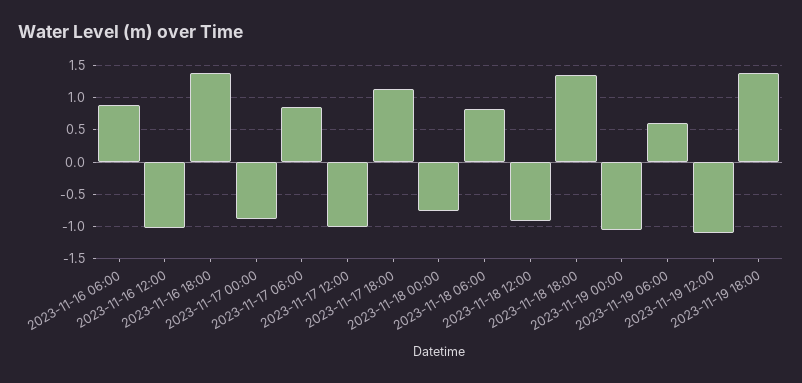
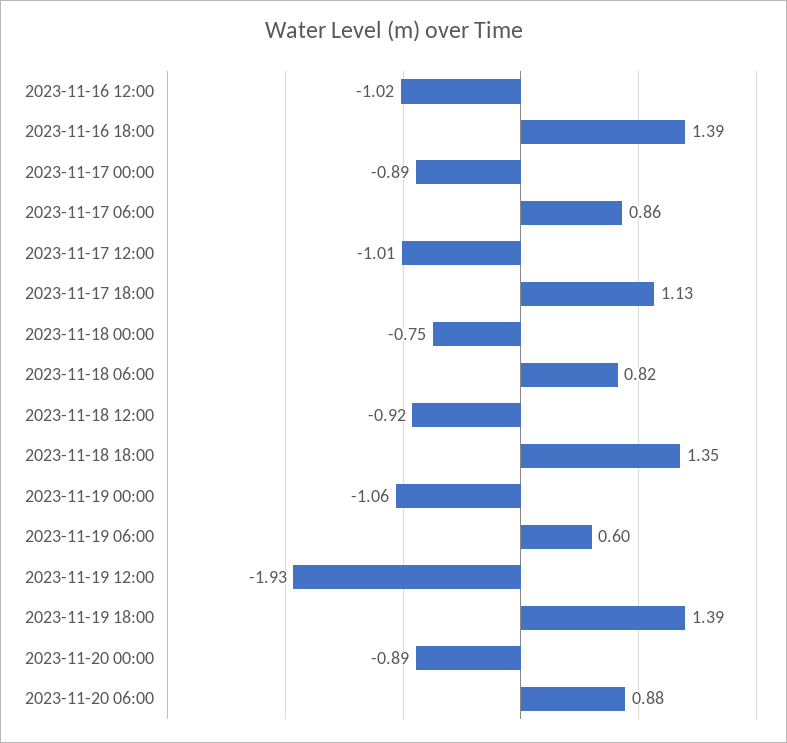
2023-11-16 06:00: 0.9 -> none
2023-11-19 12:00: -1.1 -> -1.93
2023-11-20 00:00: none -> -0.89
2023-11-20 06:00: none -> 0.88

